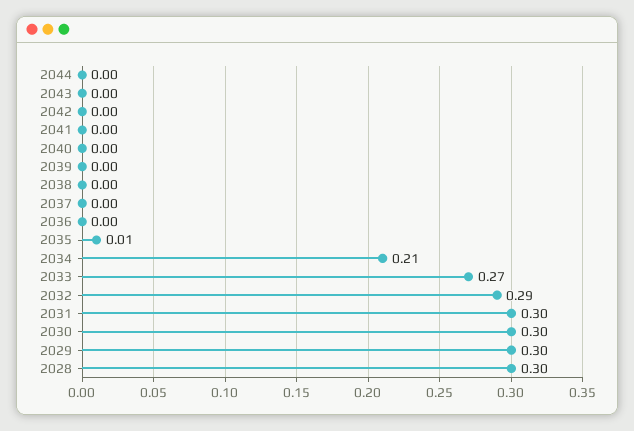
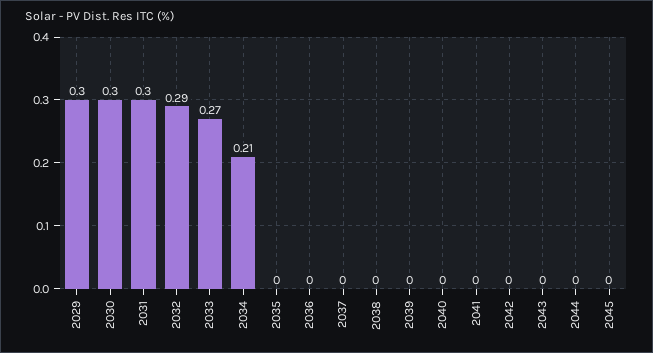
2035: 0.01 -> 0
2028: 0.3 -> none
2045: none -> 0

